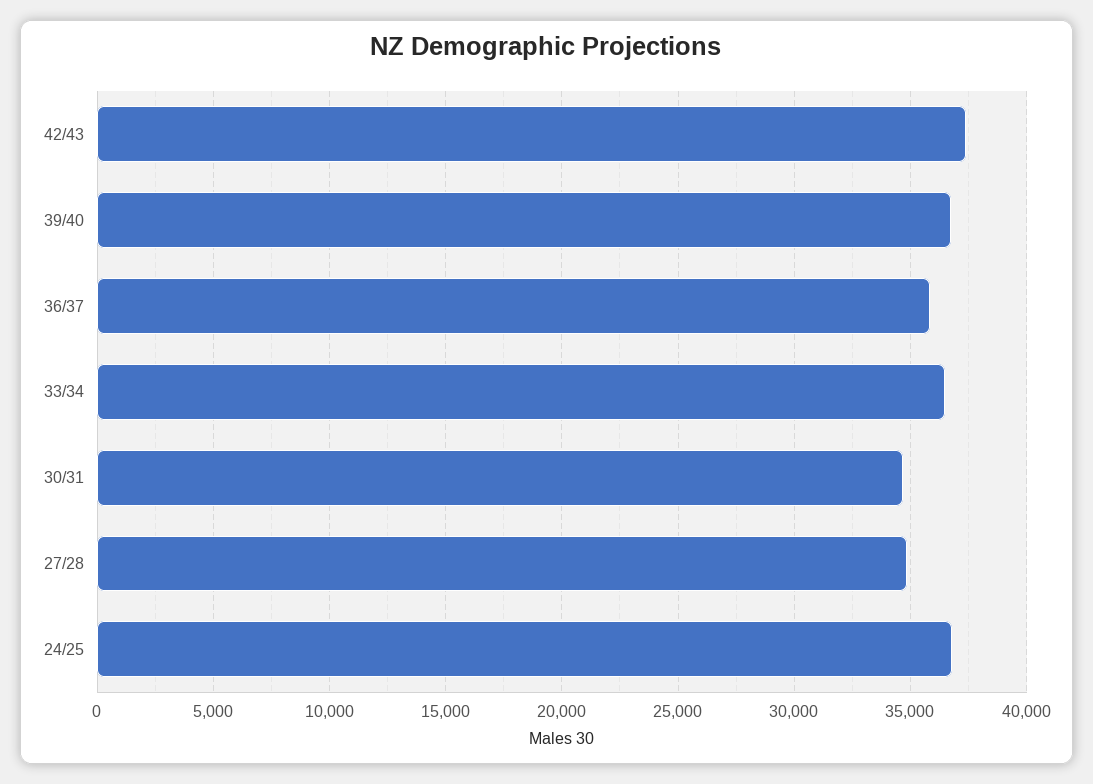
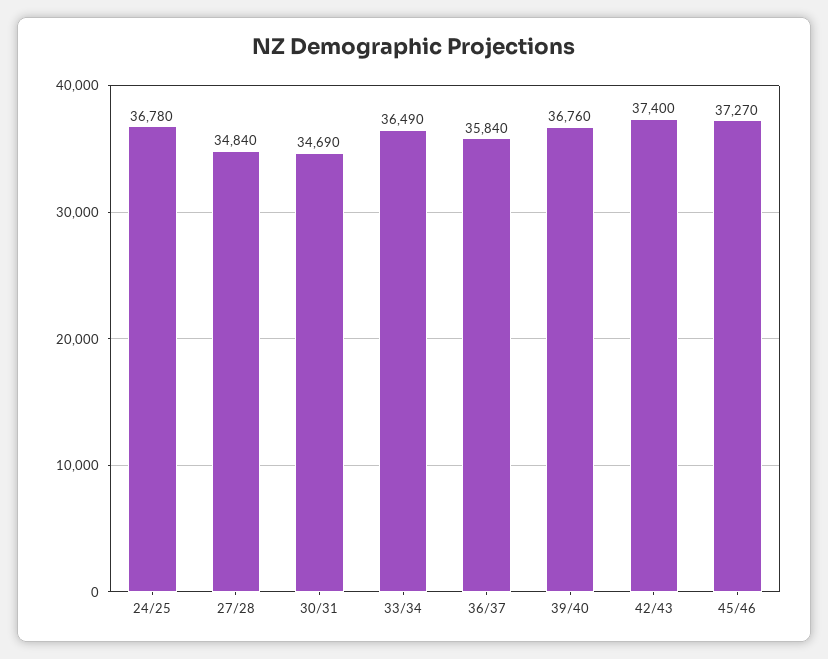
45/46: none -> 37270

